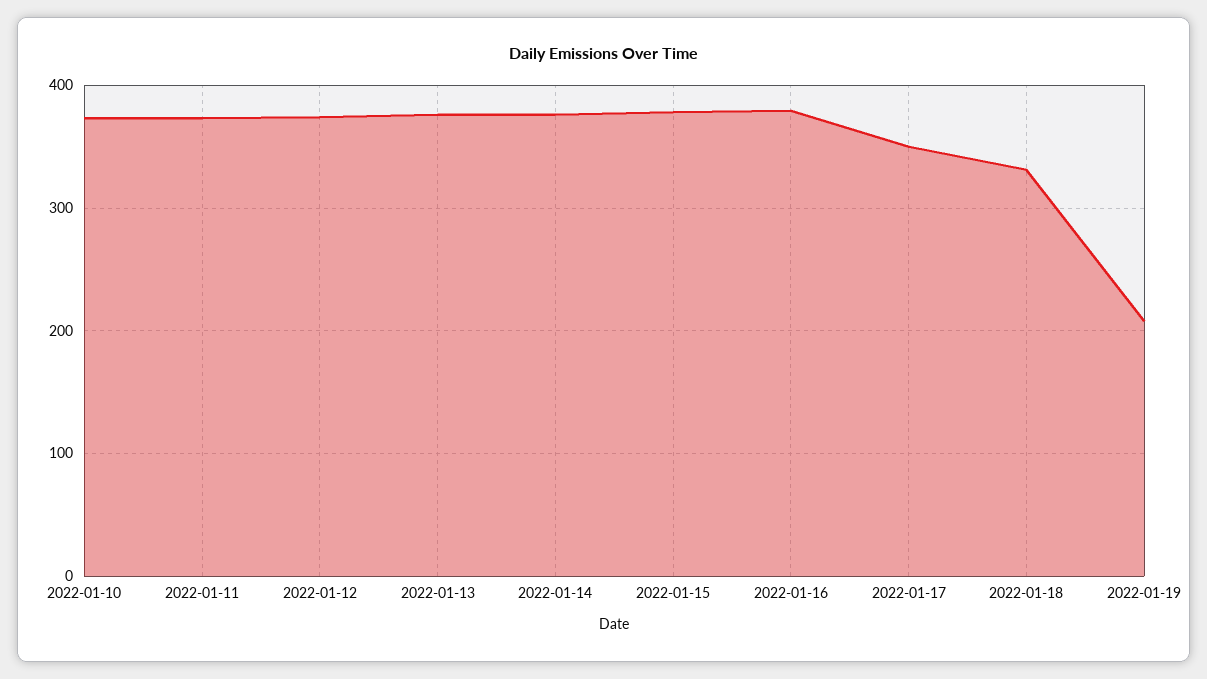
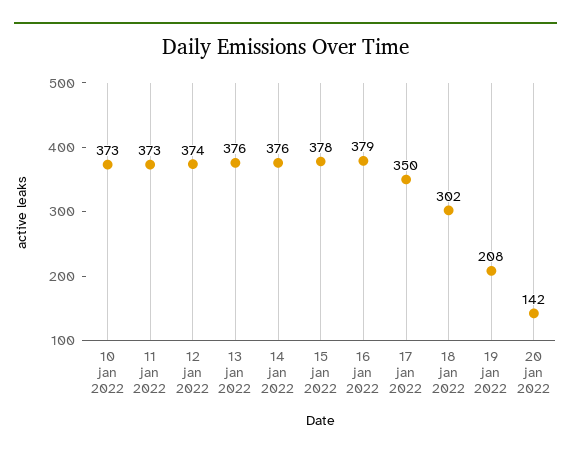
2022-01-18: 330 -> 302
20 jan 2022: none -> 142

